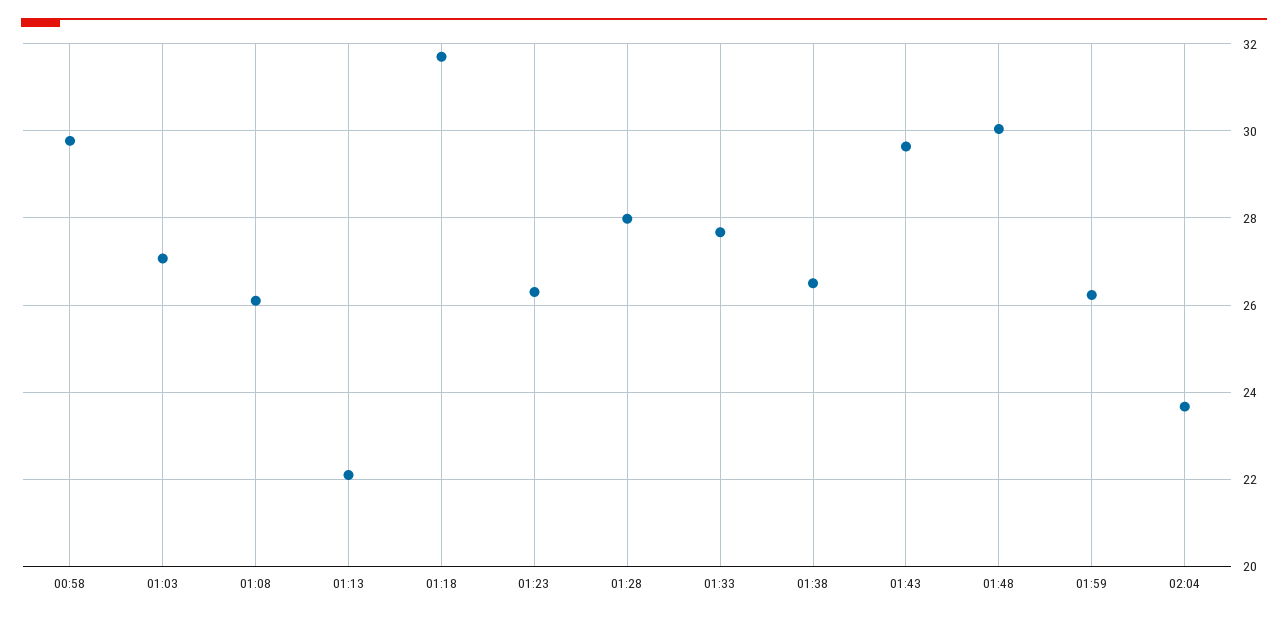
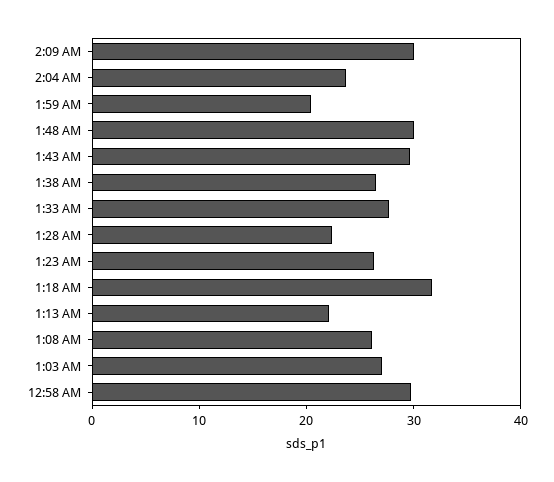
01:28: 28 -> 22
01:59: 26.2 -> 20
2:09 AM: none -> 30

